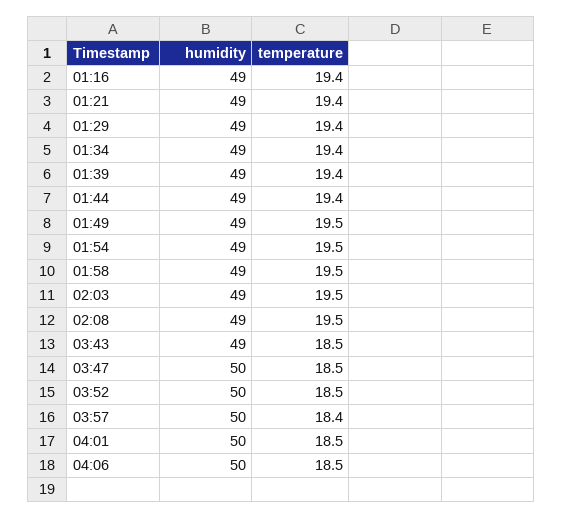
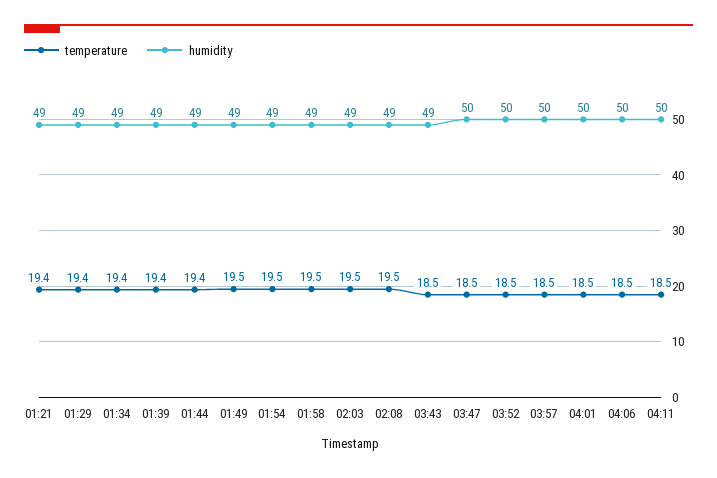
humidity, 01:16: 49 -> none
temperature, 01:16: 19.4 -> none
temperature, 03:57: 18.4 -> 18.5
temperature, 04:11: none -> 18.5
humidity, 04:11: none -> 50

